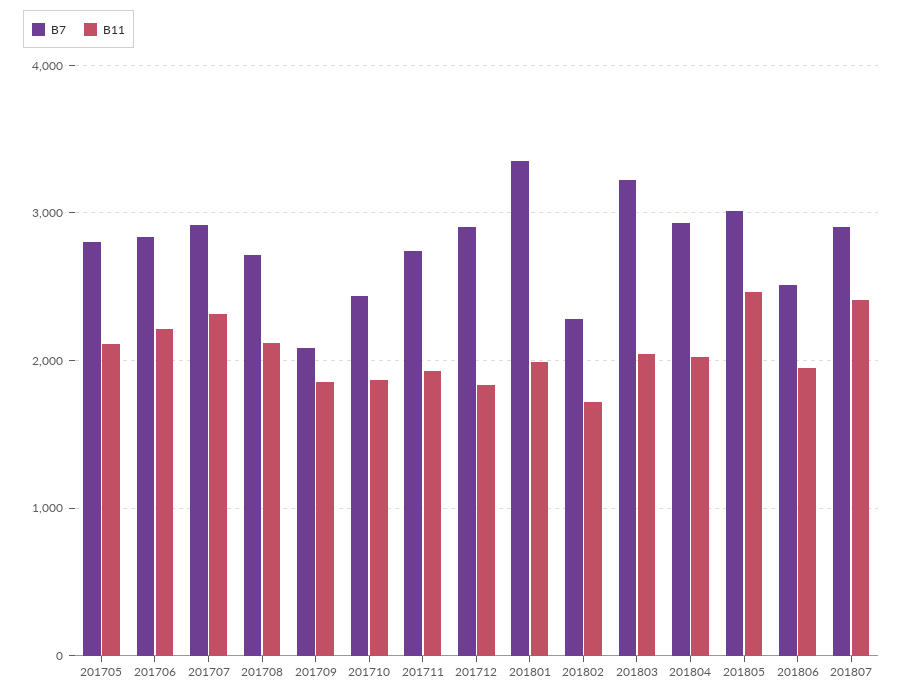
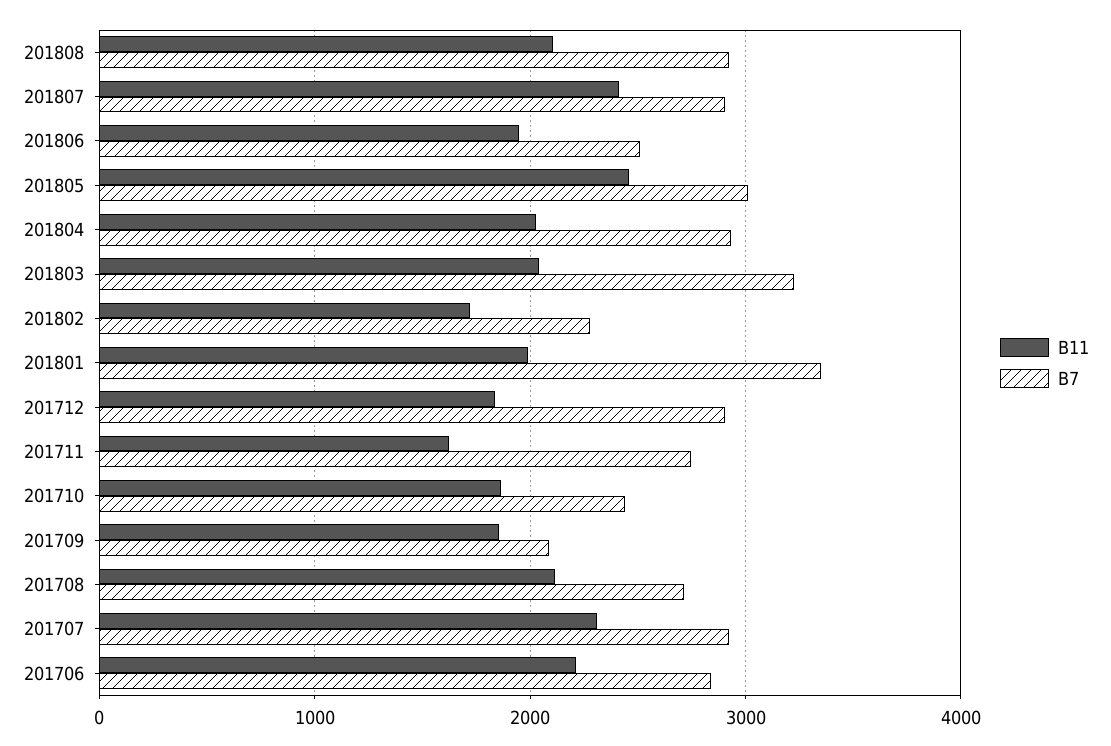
B7, 201705: 2800 -> none
B11, 201705: 2100 -> none
B11, 201711: 1900 -> 1600
B11, 201808: none -> 2100
B7, 201808: none -> 2900

